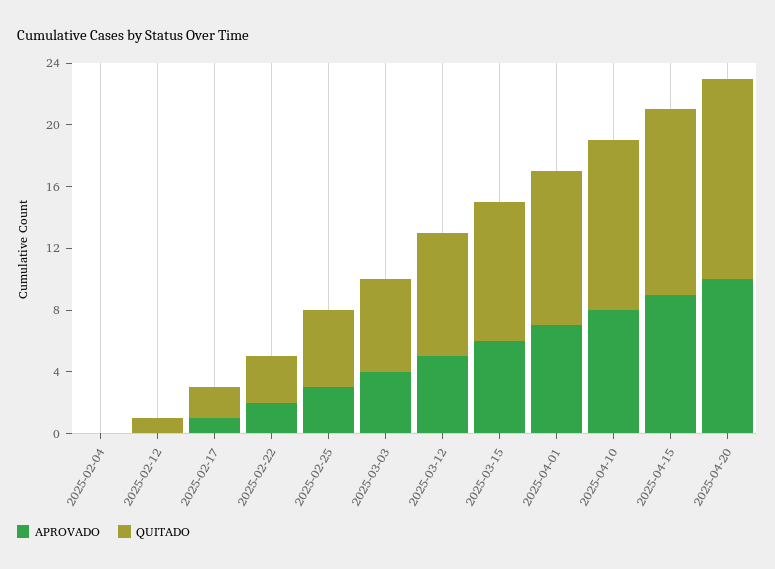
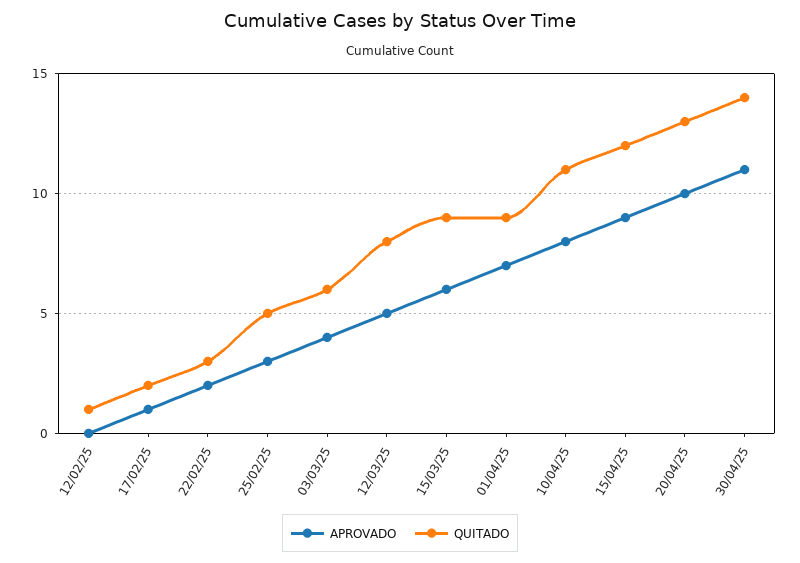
APROVADO, 2025-02-04: 0 -> none
QUITADO, 2025-02-04: 0 -> none
QUITADO, 2025-04-01: 10 -> 9
APROVADO, 30/04/25: none -> 11
QUITADO, 30/04/25: none -> 14

